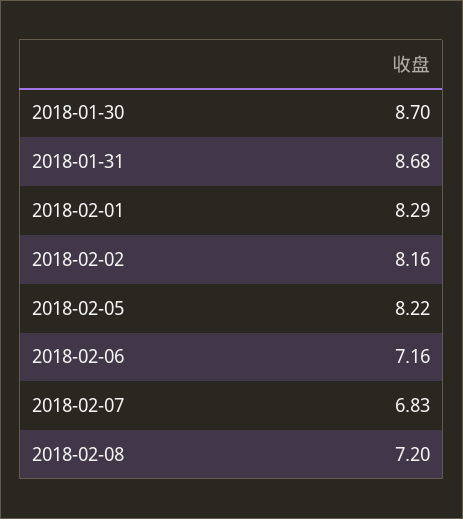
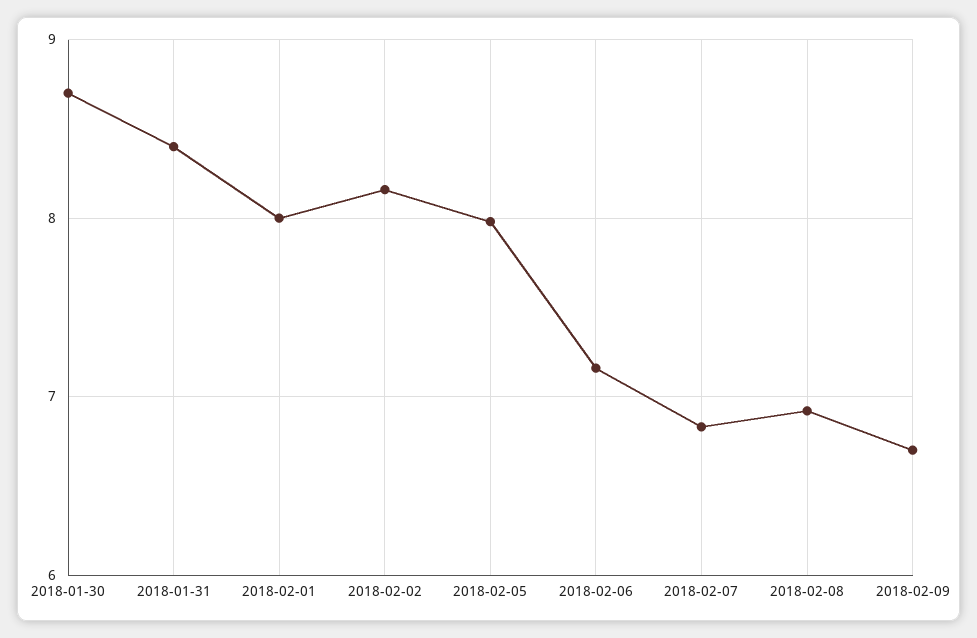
2018-01-31: 8.68 -> 8.4
2018-02-01: 8.29 -> 8
2018-02-05: 8.22 -> 8
2018-02-08: 7.2 -> 6.9
2018-02-09: none -> 6.7

